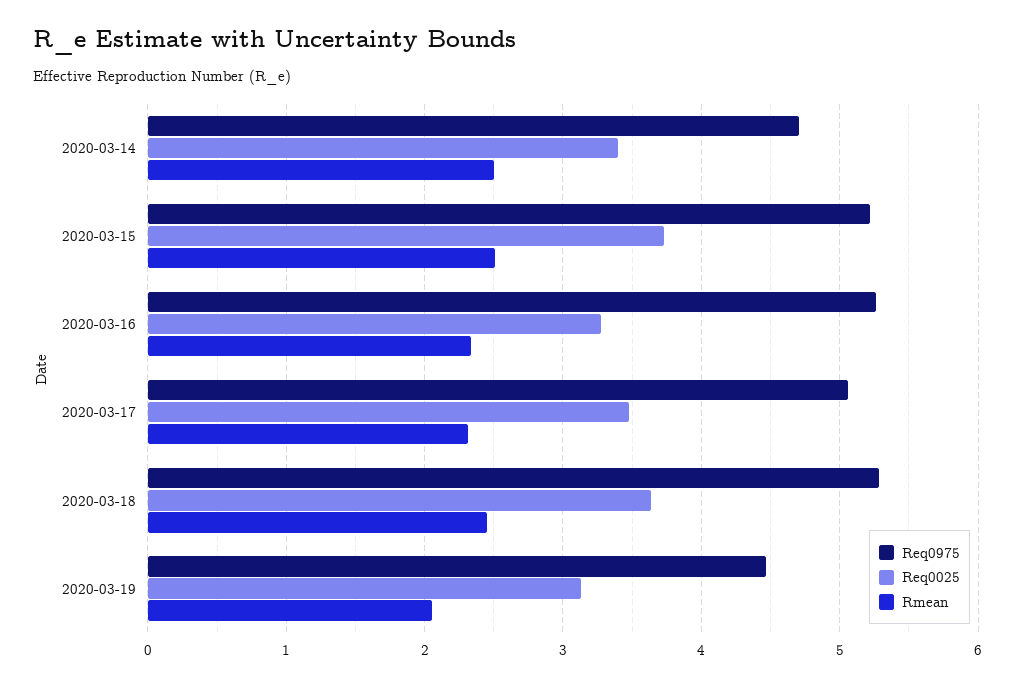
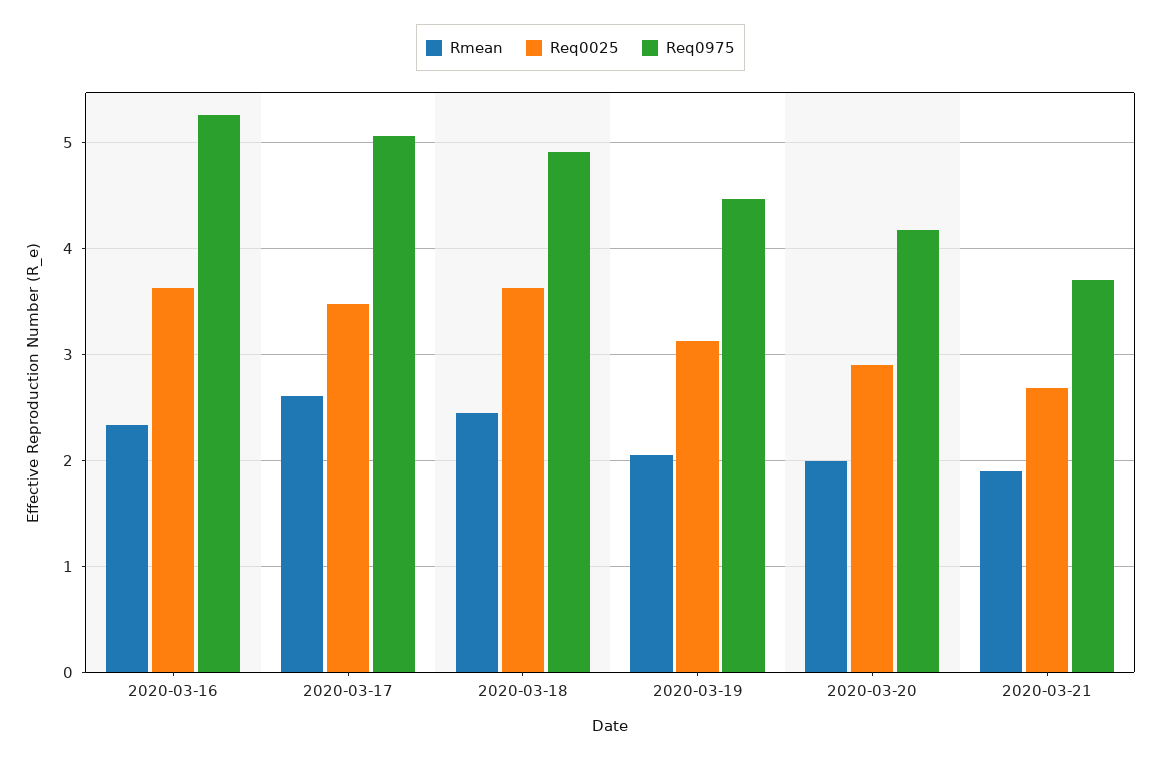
Req0975, 2020-03-14: 4.7 -> none
Req0025, 2020-03-14: 3.4 -> none
Rmean, 2020-03-14: 2.5 -> none
Req0975, 2020-03-15: 5.2 -> none
Req0025, 2020-03-15: 3.7 -> none
Rmean, 2020-03-15: 2.5 -> none
Req0025, 2020-03-16: 3.3 -> 3.6
Rmean, 2020-03-17: 2.3 -> 2.6
Req0975, 2020-03-18: 5.3 -> 4.9
Rmean, 2020-03-20: none -> 2
Req0025, 2020-03-20: none -> 2.9
Req0975, 2020-03-20: none -> 4.2
Rmean, 2020-03-21: none -> 1.9
Req0025, 2020-03-21: none -> 2.7
Req0975, 2020-03-21: none -> 3.7

